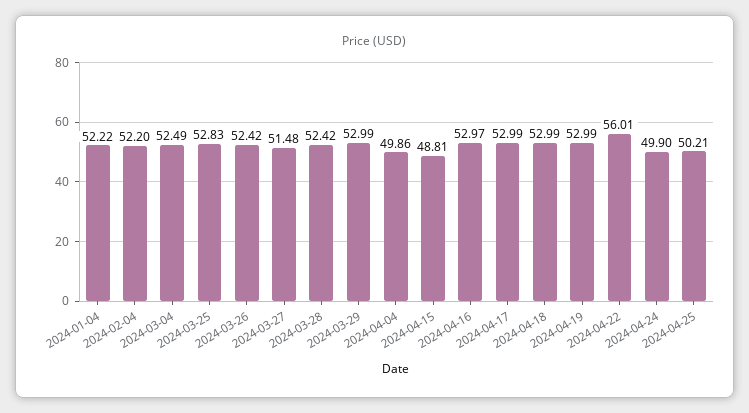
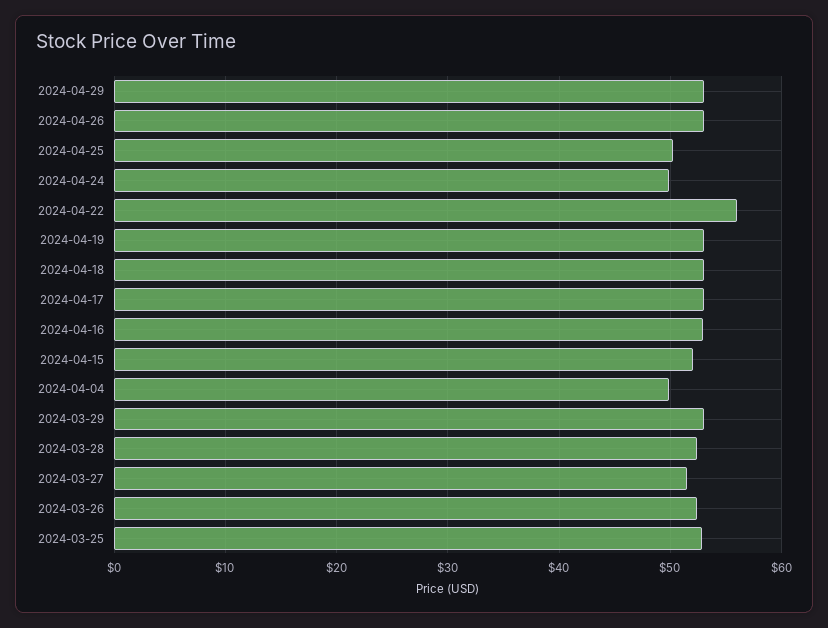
2024-01-04: 52.22 -> none
2024-02-04: 52.2 -> none
2024-03-04: 52.49 -> none
2024-04-15: 48.81 -> 52
2024-04-29: none -> 53
2024-04-26: none -> 53

